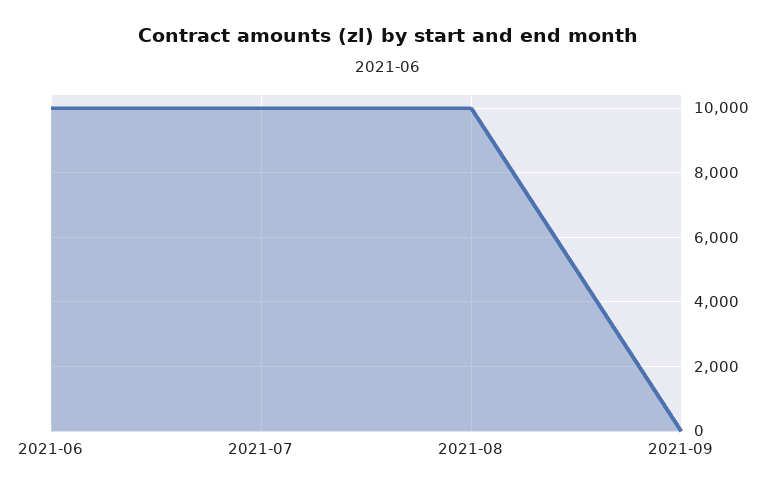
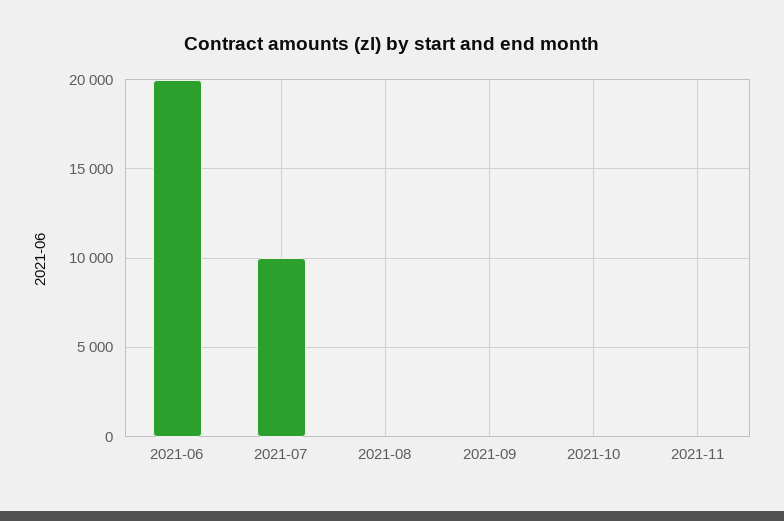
2021-06: 10000 -> 20000
2021-08: 10000 -> 0
2021-10: none -> 0
2021-11: none -> 0

